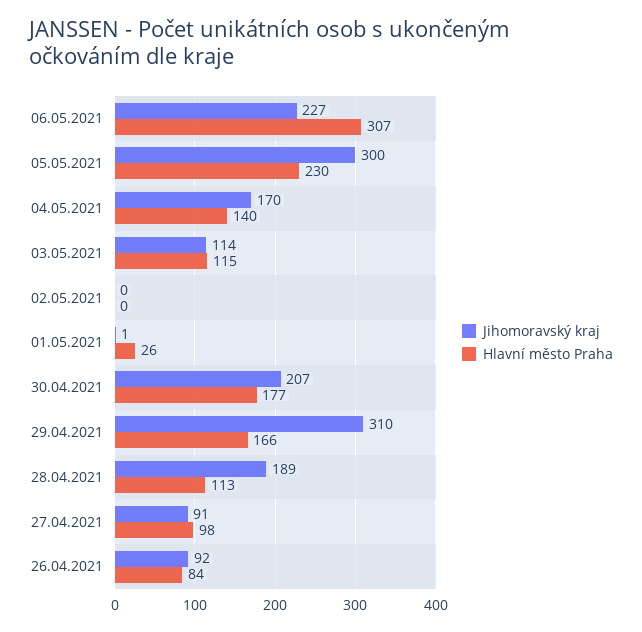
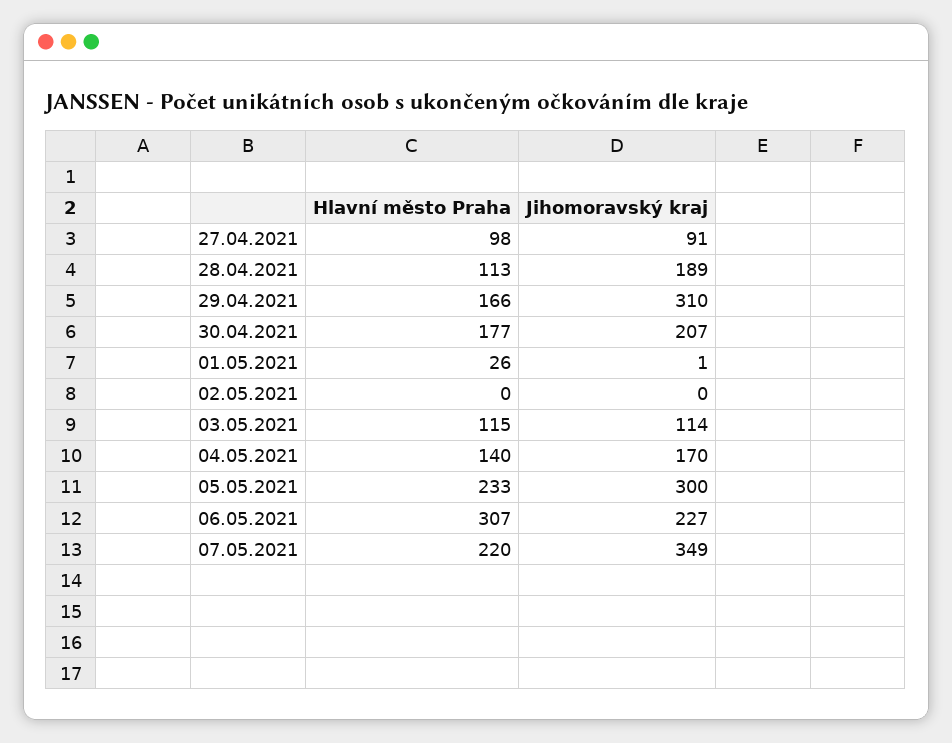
Hlavní město Praha, 05.05.2021: 230 -> 233
Jihomoravský kraj, 26.04.2021: 92 -> none
Hlavní město Praha, 26.04.2021: 84 -> none
Hlavní město Praha, 07.05.2021: none -> 220
Jihomoravský kraj, 07.05.2021: none -> 349

